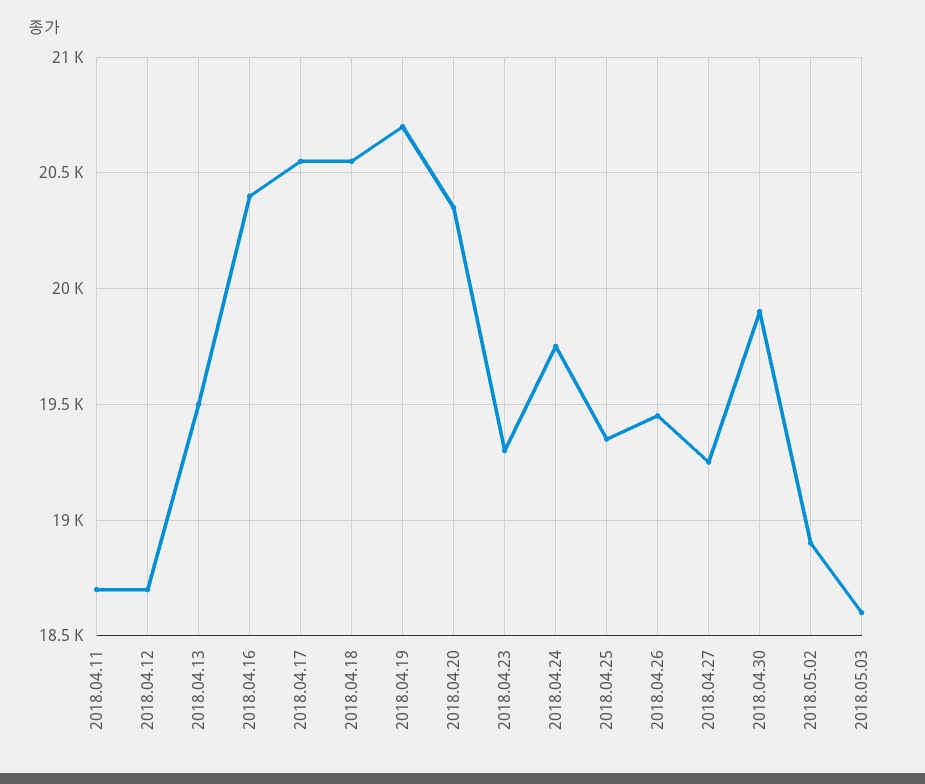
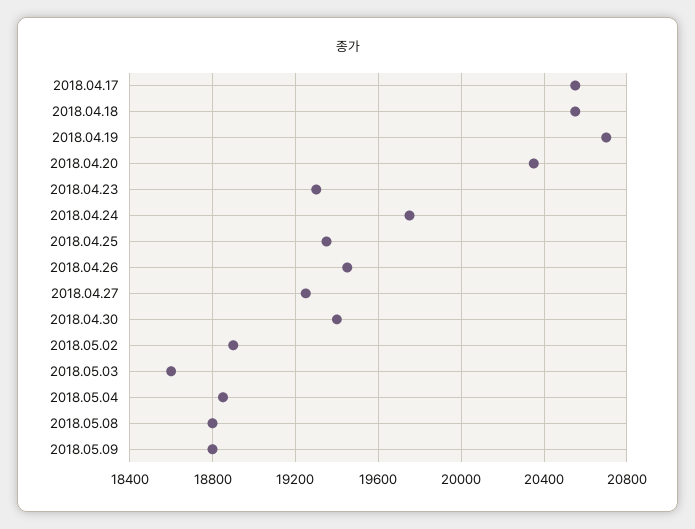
2018.04.11: 18700 -> none
2018.04.12: 18700 -> none
2018.04.13: 19500 -> none
2018.04.16: 20400 -> none
2018.04.30: 19900 -> 19400
2018.05.04: none -> 18850
2018.05.08: none -> 18800
2018.05.09: none -> 18800

